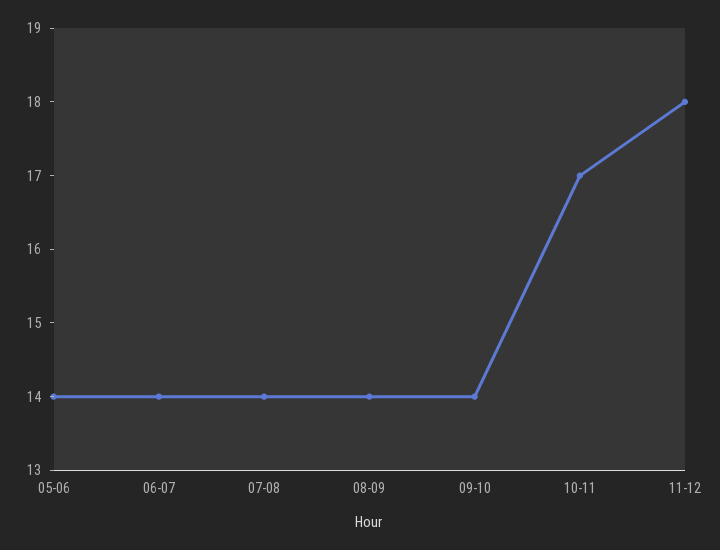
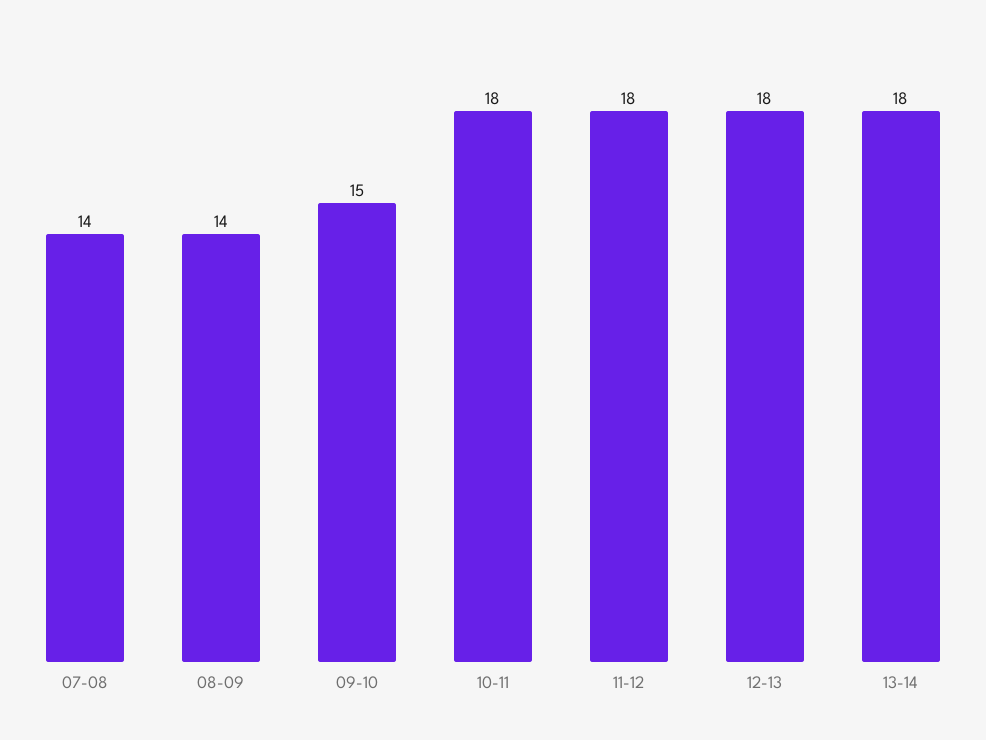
05-06: 14 -> none
06-07: 14 -> none
09-10: 14 -> 15
10-11: 17 -> 18
12-13: none -> 18
13-14: none -> 18

